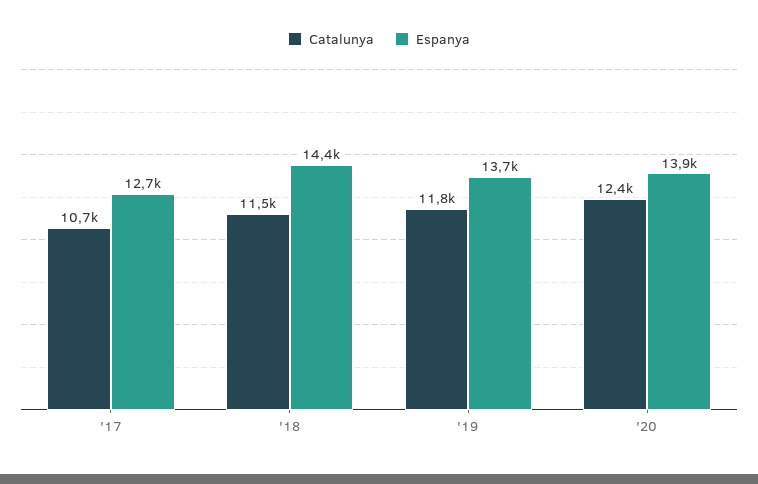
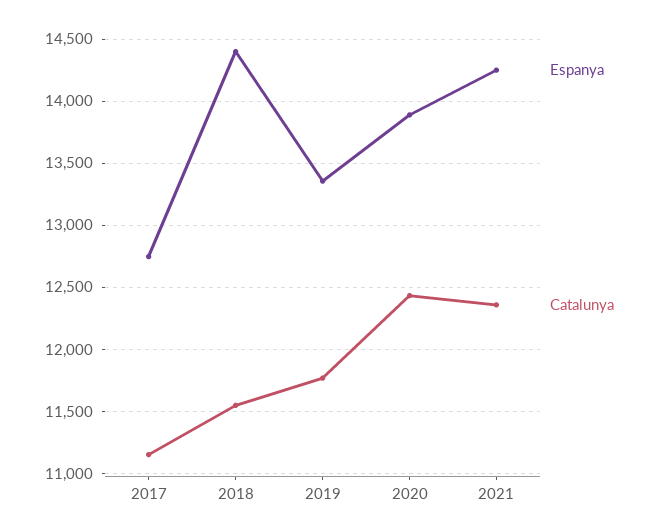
Catalunya, '17: 10700 -> 11150
Espanya, '19: 13700 -> 13350
Espanya, 2021: none -> 14250
Catalunya, 2021: none -> 12350

